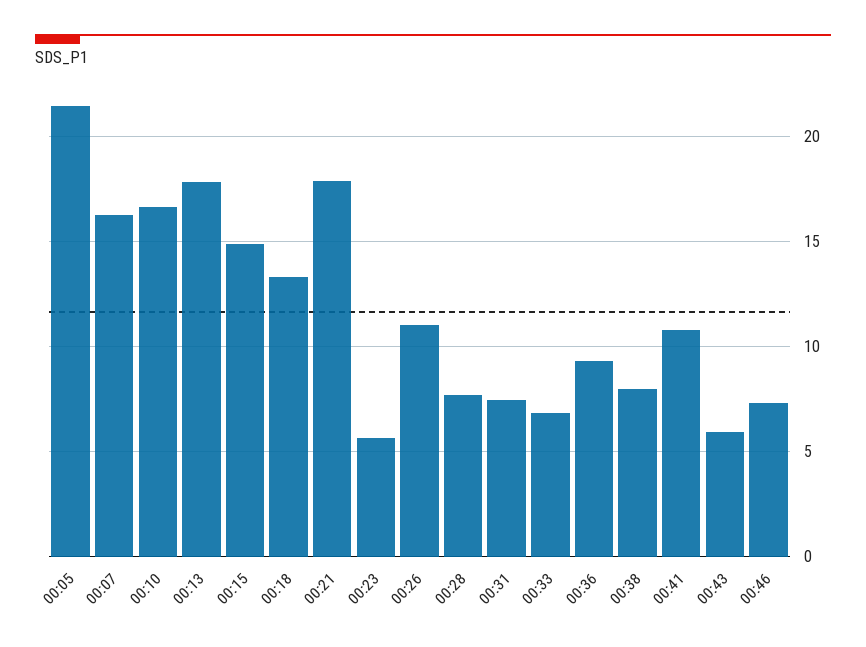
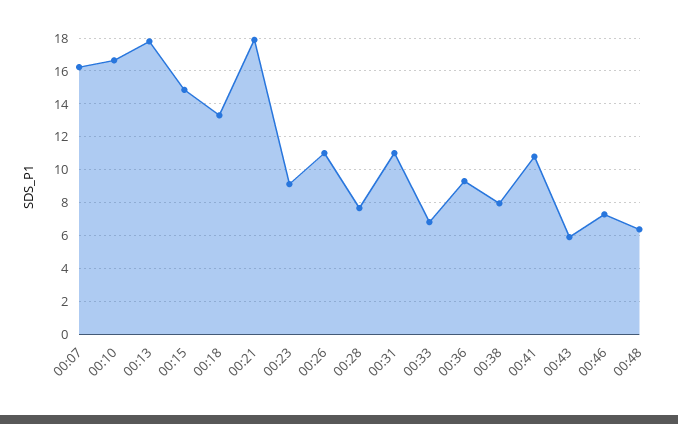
00:05: 21.5 -> none
00:23: 5.5 -> 9
00:31: 7.5 -> 11
00:48: none -> 6.5

